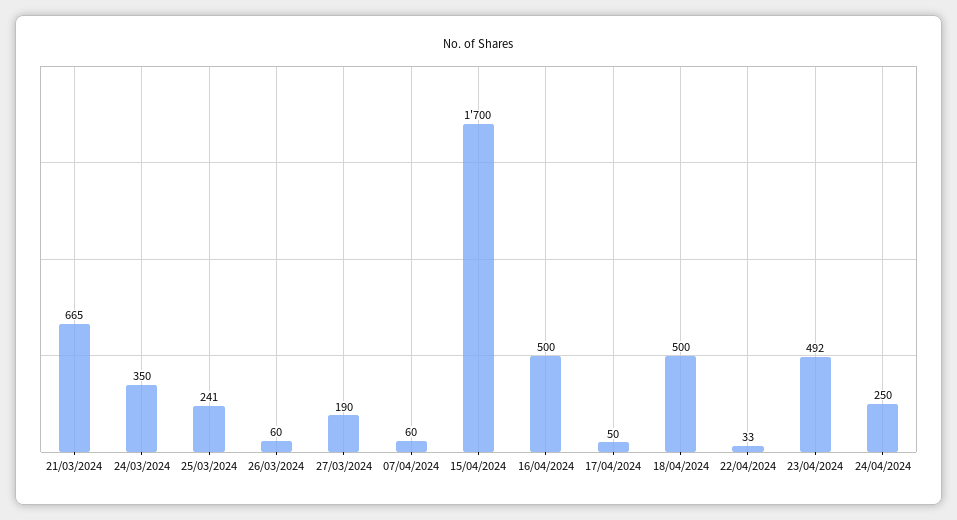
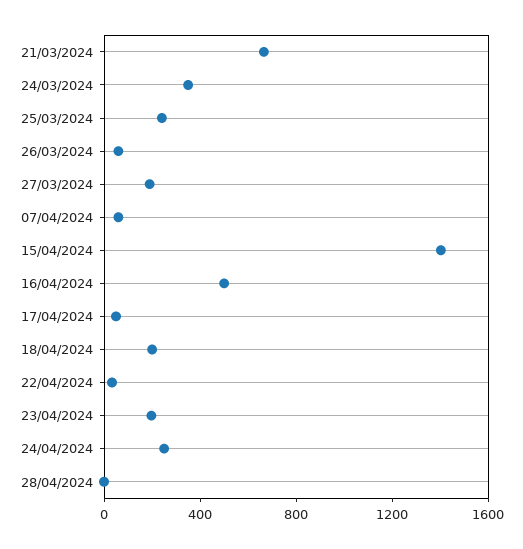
15/04/2024: 1700 -> 1400
18/04/2024: 500 -> 200
23/04/2024: 492 -> 200
28/04/2024: none -> 0

